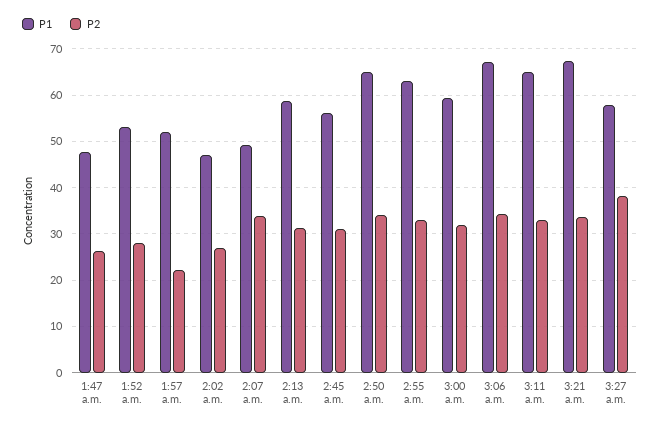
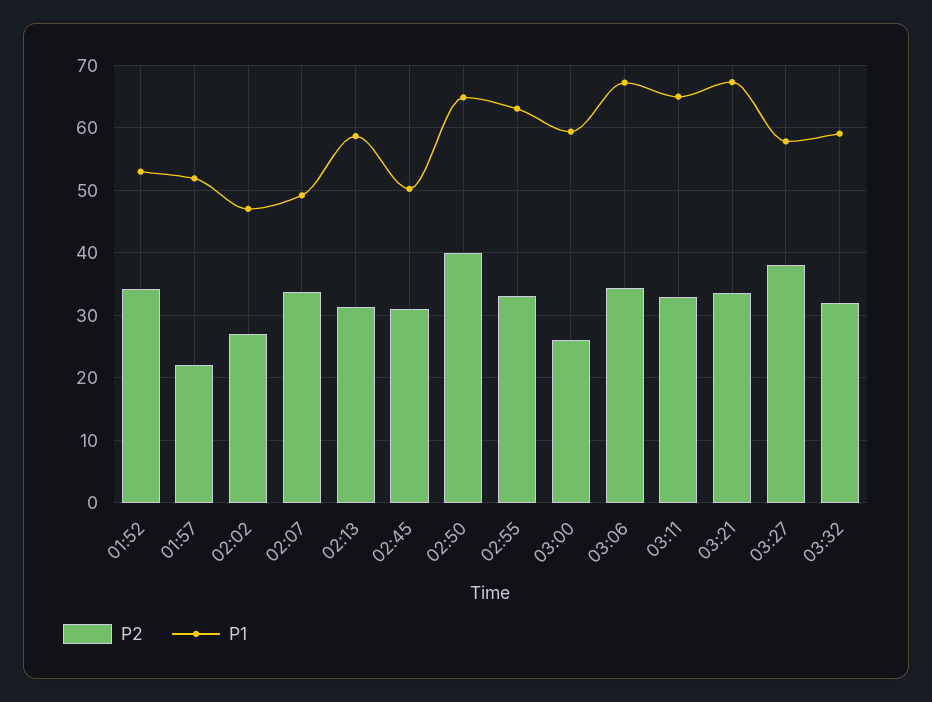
P1, 1:47 a.m.: 48 -> none
P2, 1:47 a.m.: 26 -> none
P2, 1:52 a.m.: 28 -> 34
P1, 2:45 a.m.: 56 -> 50
P2, 2:50 a.m.: 34 -> 40
P2, 3:00 a.m.: 32 -> 26
P2, 03:32: none -> 32
P1, 03:32: none -> 59

